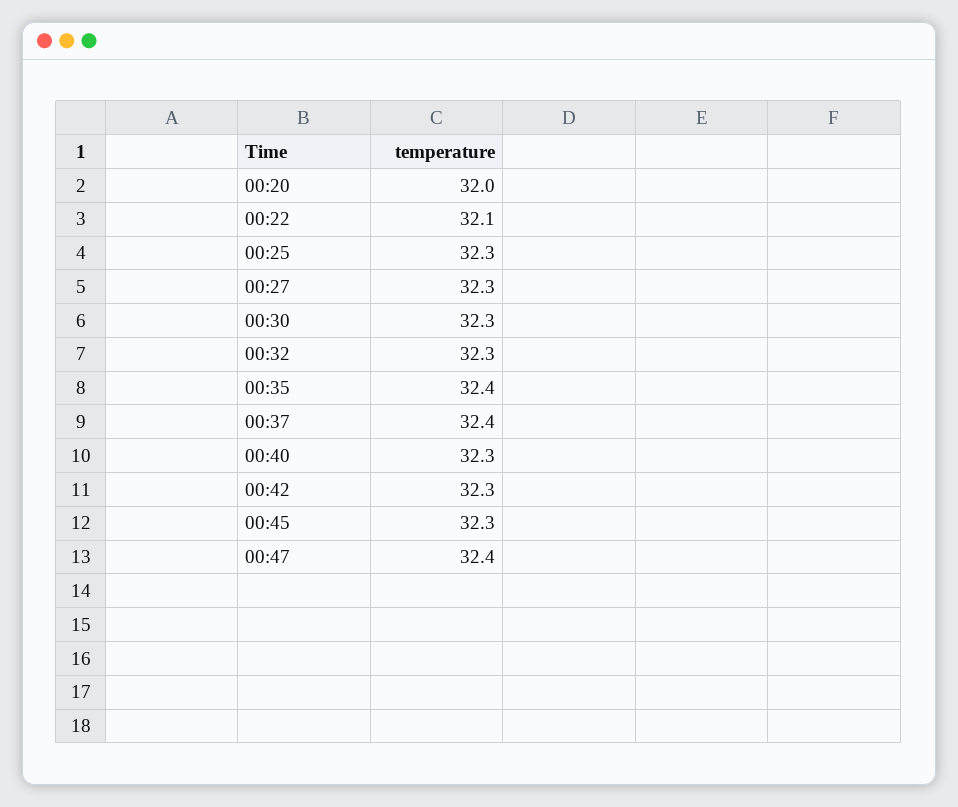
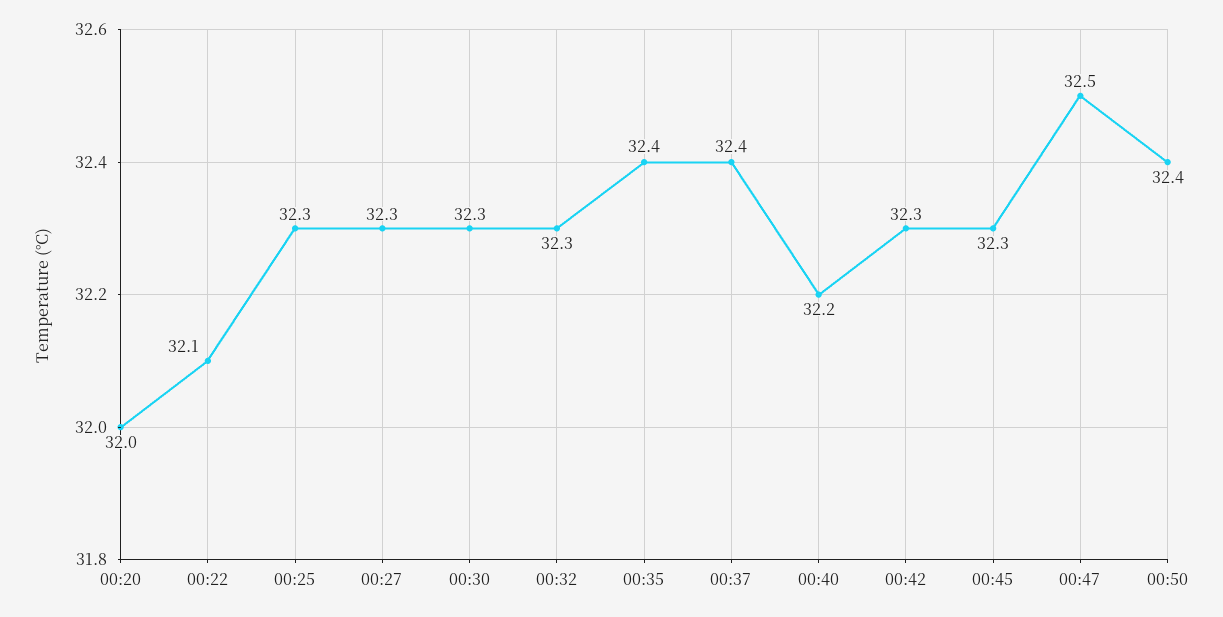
00:40: 32.3 -> 32.2
00:47: 32.4 -> 32.5
00:50: none -> 32.4

